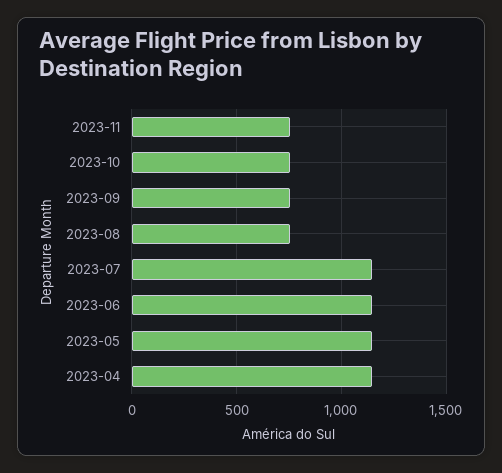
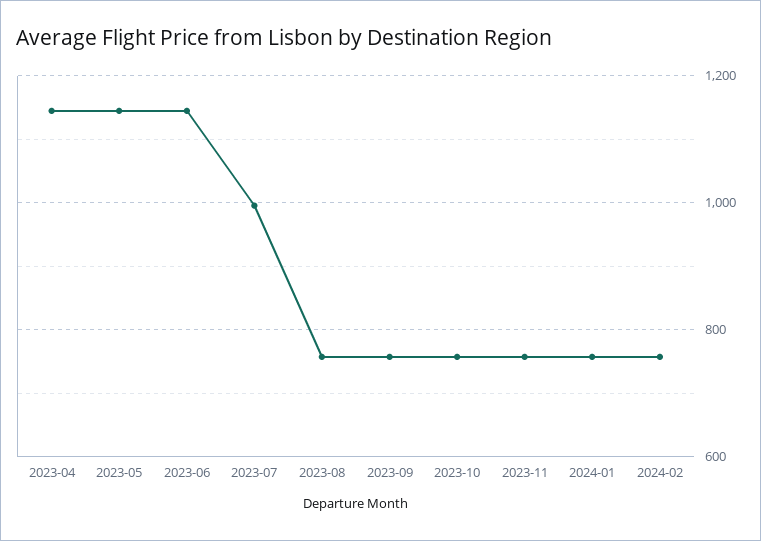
2023-07: 1150 -> 1000
2024-01: none -> 760
2024-02: none -> 760

